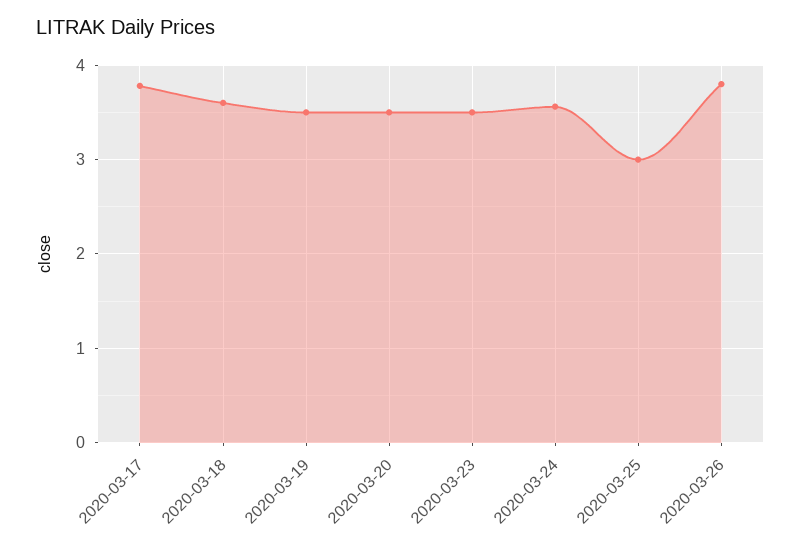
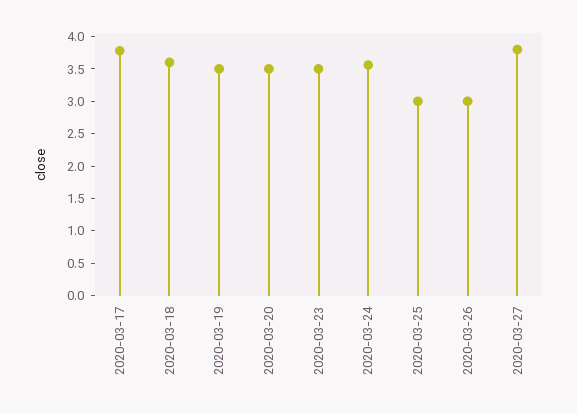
2020-03-26: 3.8 -> 3
2020-03-27: none -> 3.75

